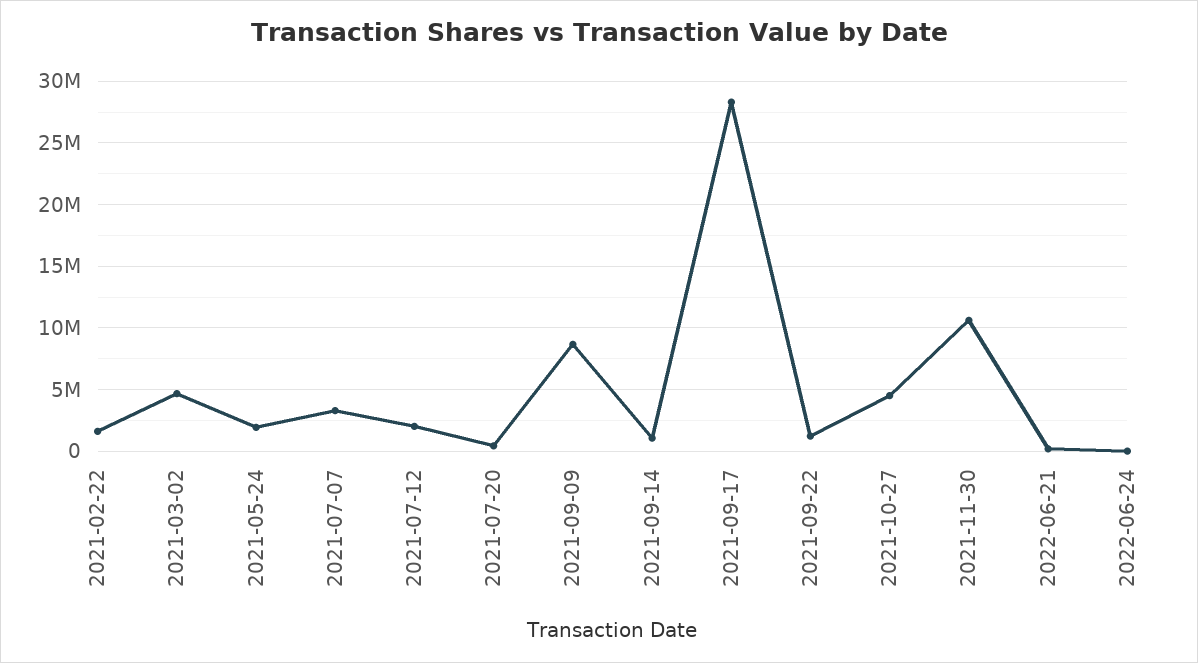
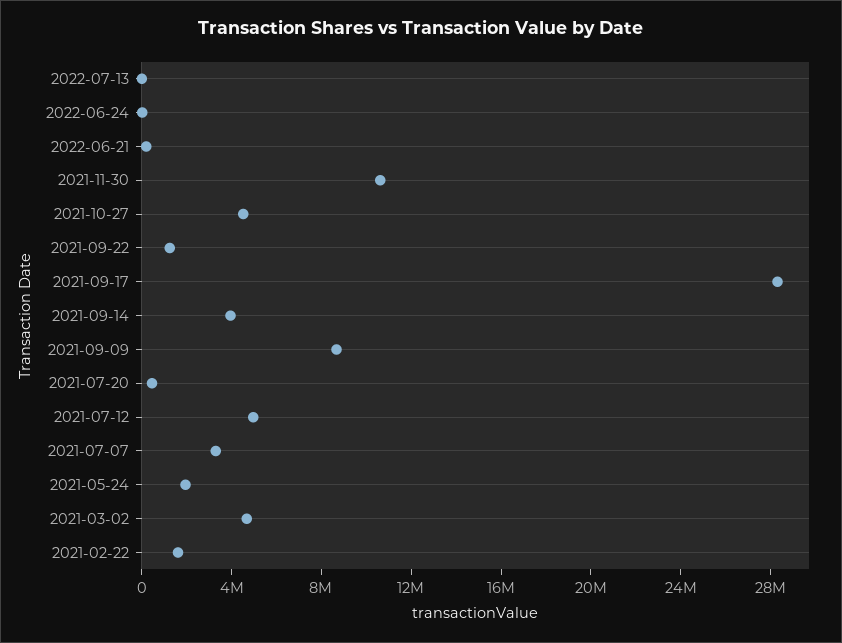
2021-07-12: 2000000 -> 5000000
2021-09-14: 1000000 -> 4000000
2022-07-13: none -> 0

